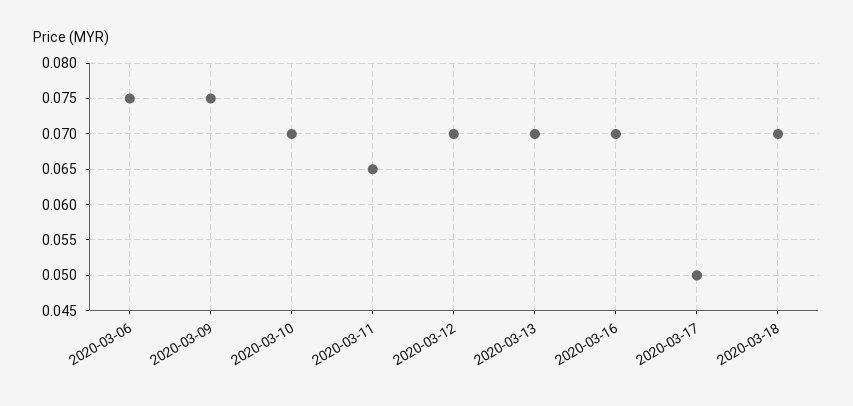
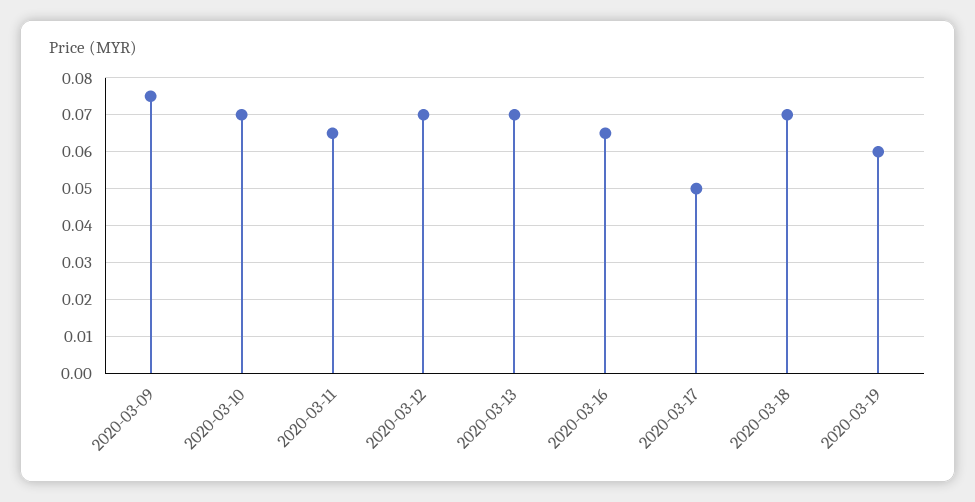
2020-03-06: 0.075 -> none
2020-03-16: 0.07 -> 0.065
2020-03-19: none -> 0.06

